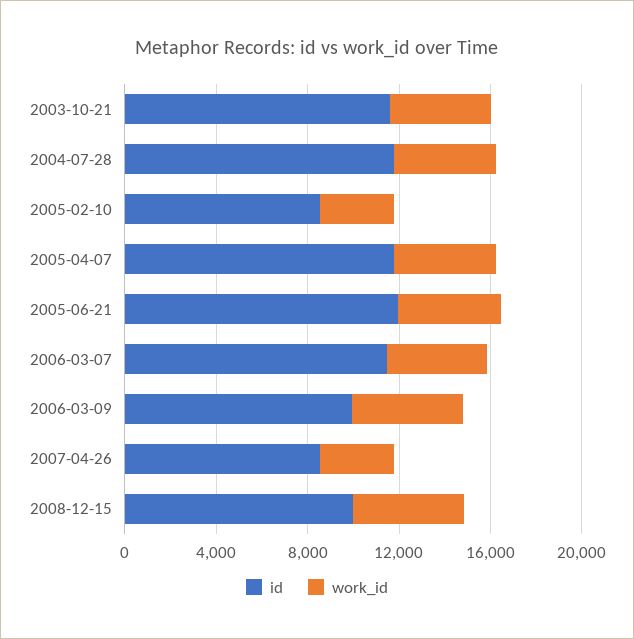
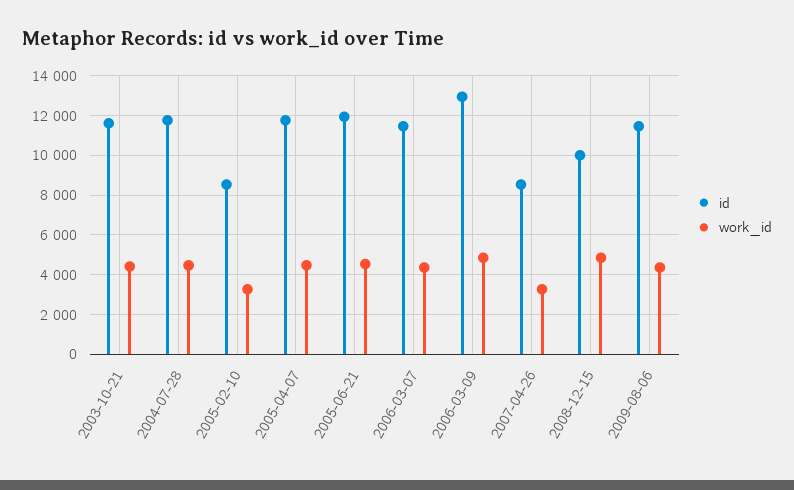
id, 2006-03-09: 10000 -> 13000
id, 2009-08-06: none -> 11500
work_id, 2009-08-06: none -> 4500

